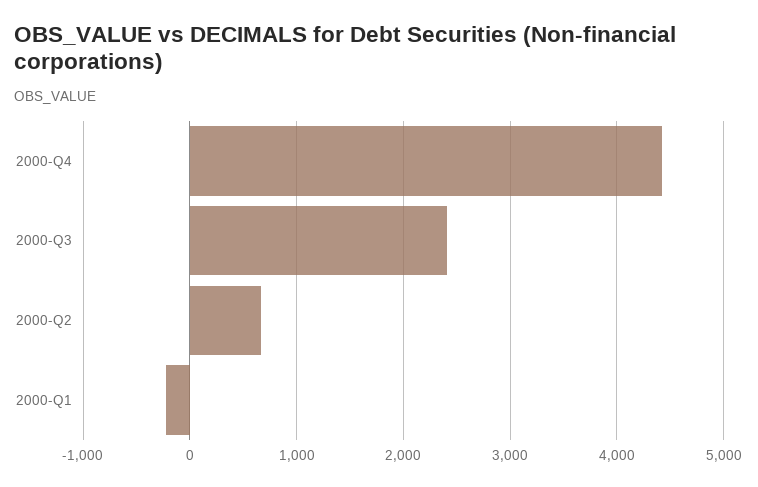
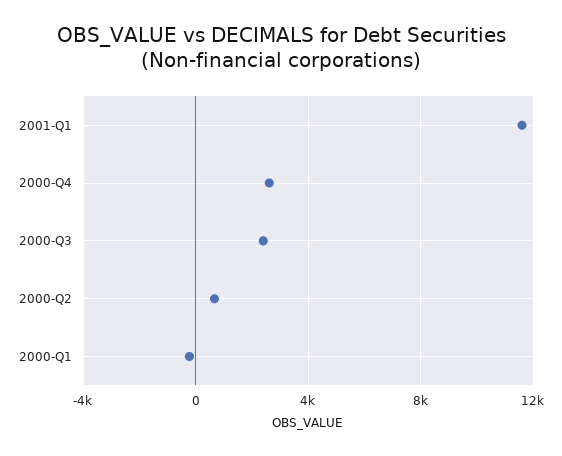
2000-Q4: 4400 -> 2500
2001-Q1: none -> 11500

